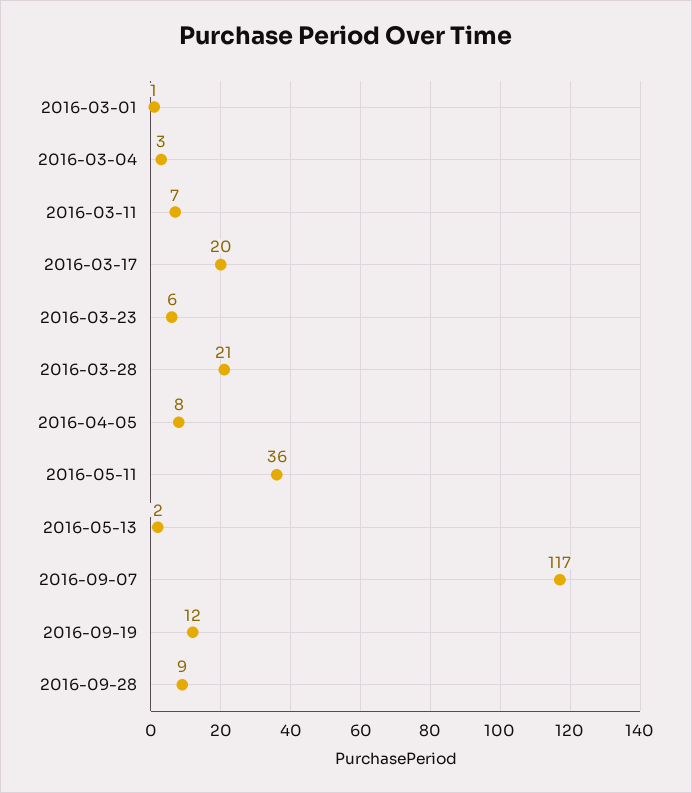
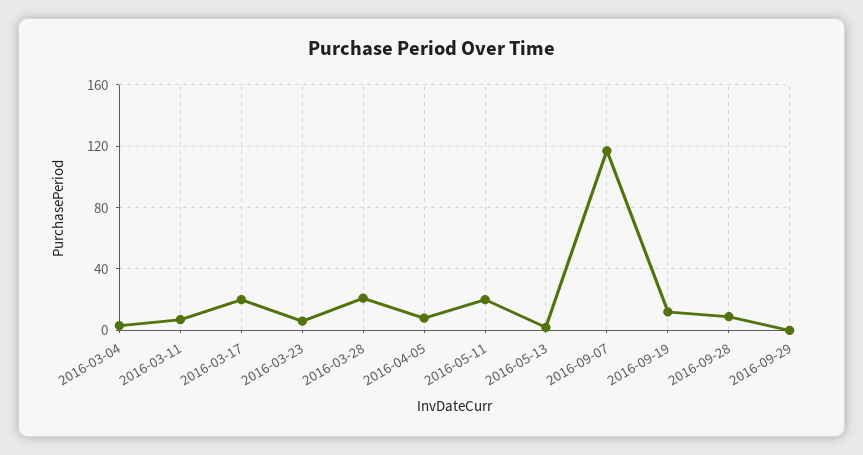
2016-03-01: 1 -> none
2016-05-11: 36 -> 20
2016-09-29: none -> 0

